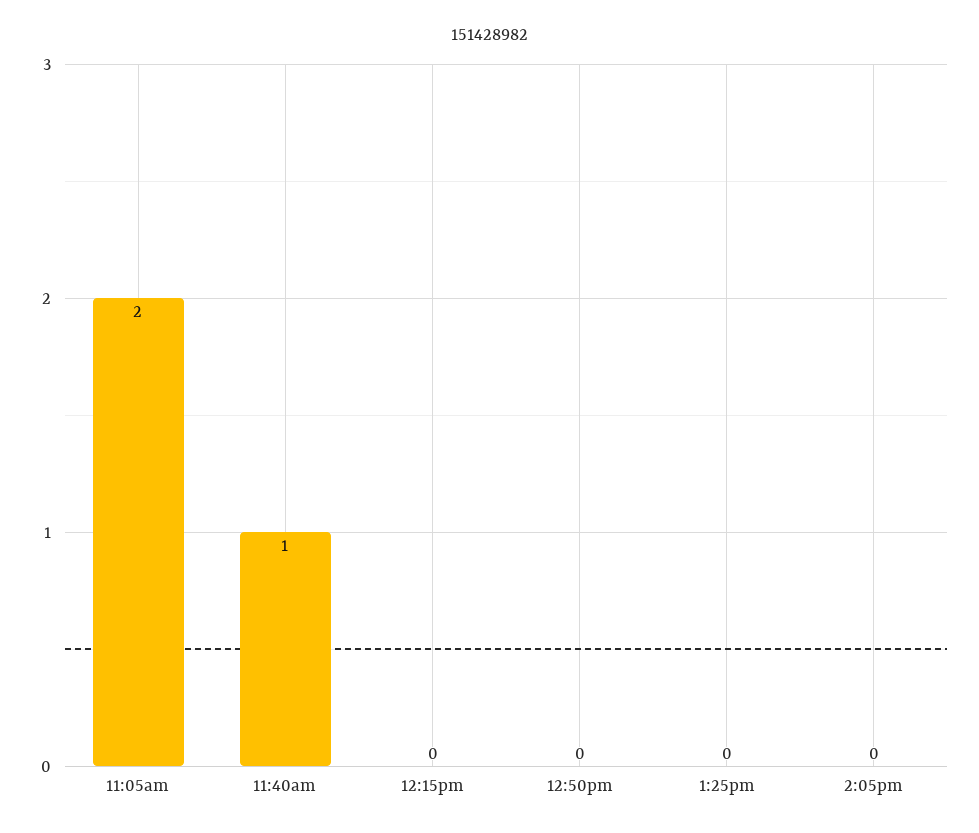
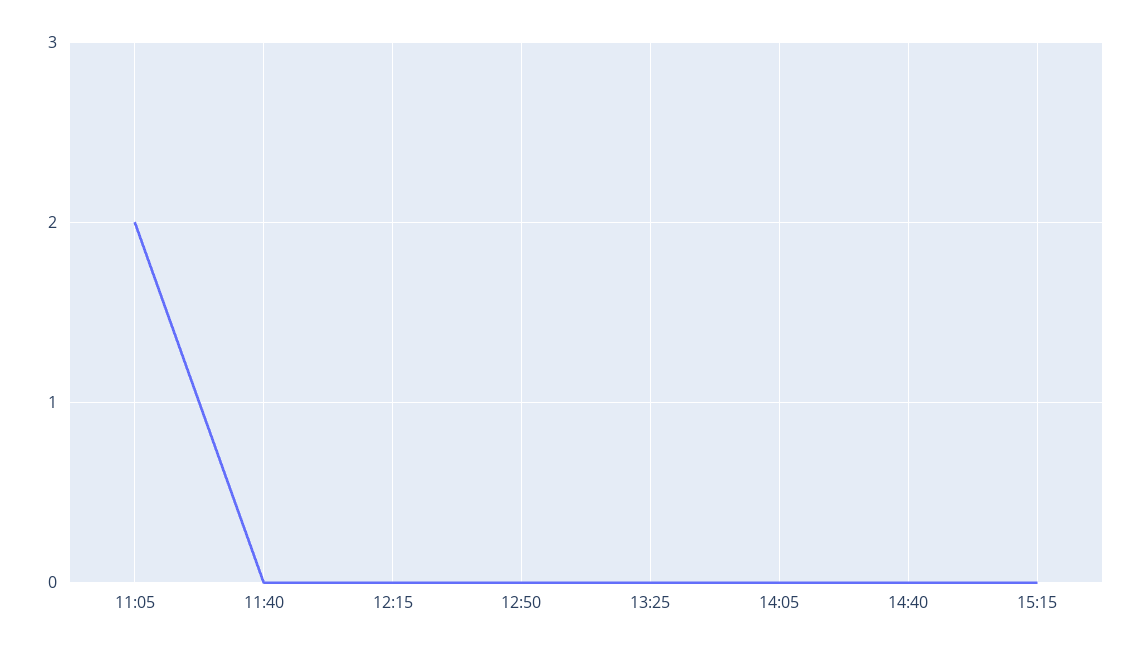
11:40am: 1 -> 0
14:40: none -> 0
15:15: none -> 0

